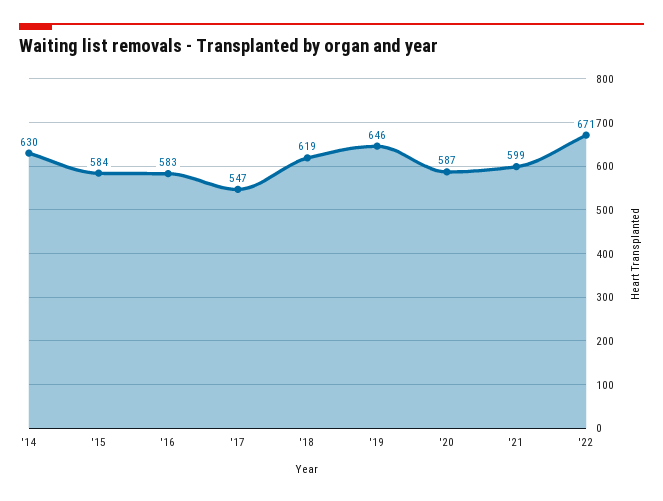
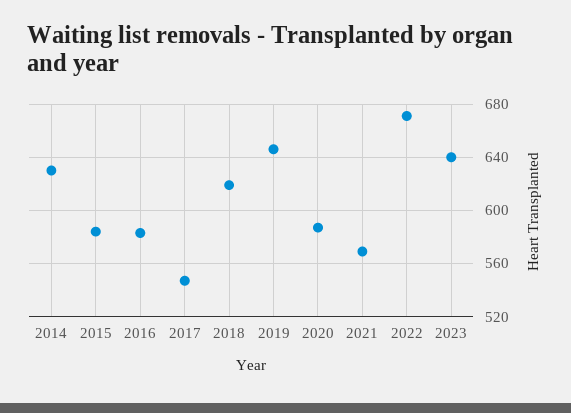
'21: 599 -> 570
2023: none -> 640

